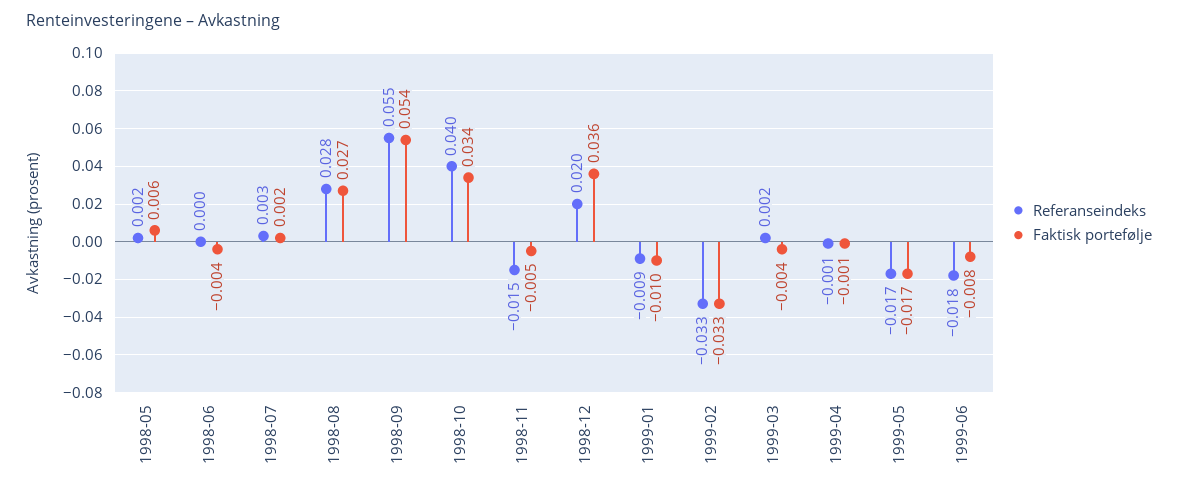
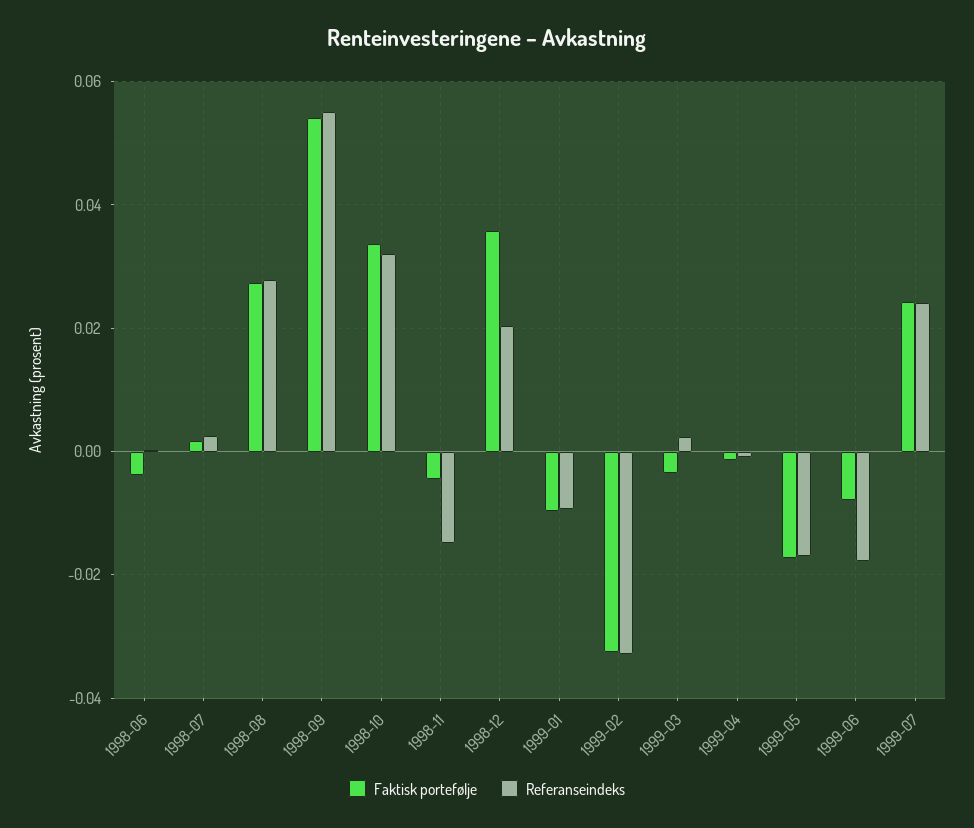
Referanseindeks, 1998-05: 0.002 -> none
Faktisk portefølje, 1998-05: 0.006 -> none
Referanseindeks, 1998-10: 0.04 -> 0.032
Faktisk portefølje, 1999-07: none -> 0.024
Referanseindeks, 1999-07: none -> 0.024

